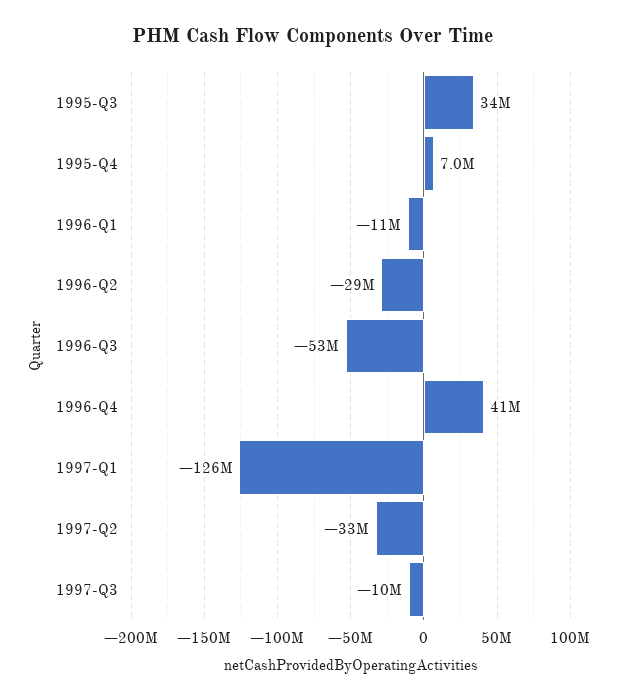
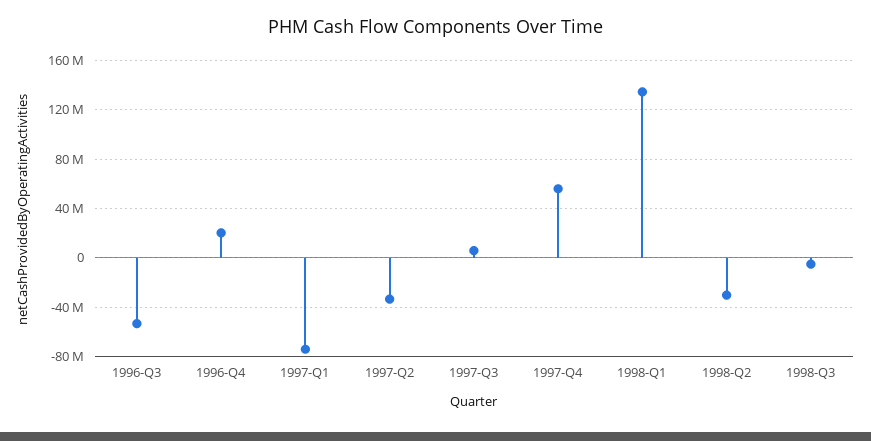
1995-Q3: 34000000 -> none
1995-Q4: 7000000 -> none
1996-Q1: -11000000 -> none
1996-Q2: -29000000 -> none
1996-Q4: 41000000 -> 20000000
1997-Q1: -126000000 -> -75000000
1997-Q3: -10000000 -> 5000000
1997-Q4: none -> 55000000
1998-Q1: none -> 135000000
1998-Q2: none -> -30000000
1998-Q3: none -> -5000000

